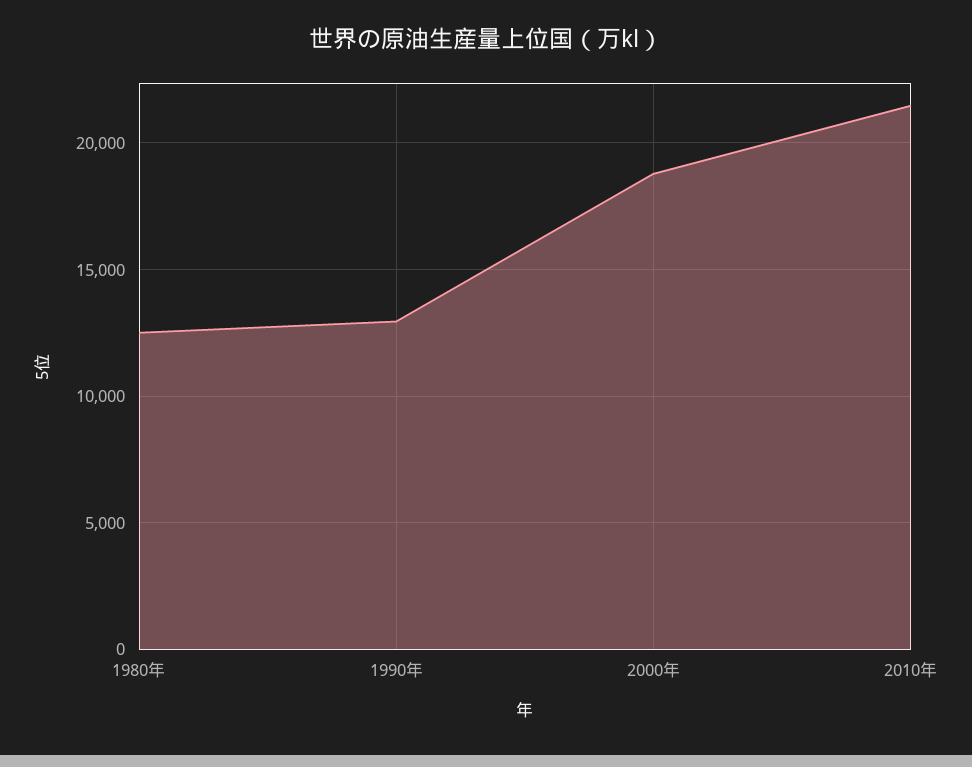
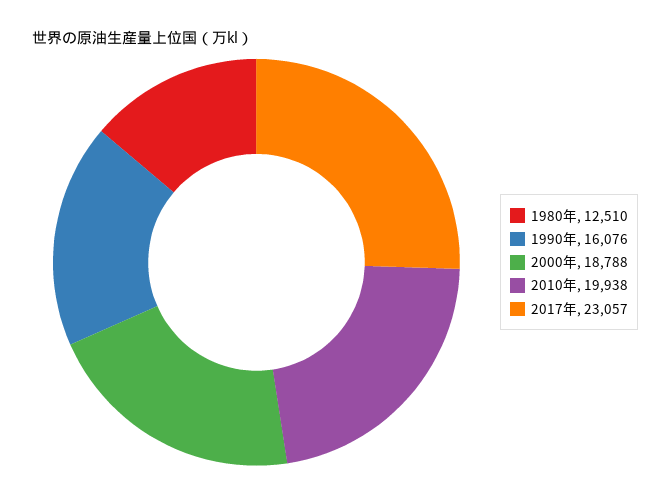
1990年: 13000 -> 16076
2010年: 21500 -> 19938
2017年: none -> 23057

